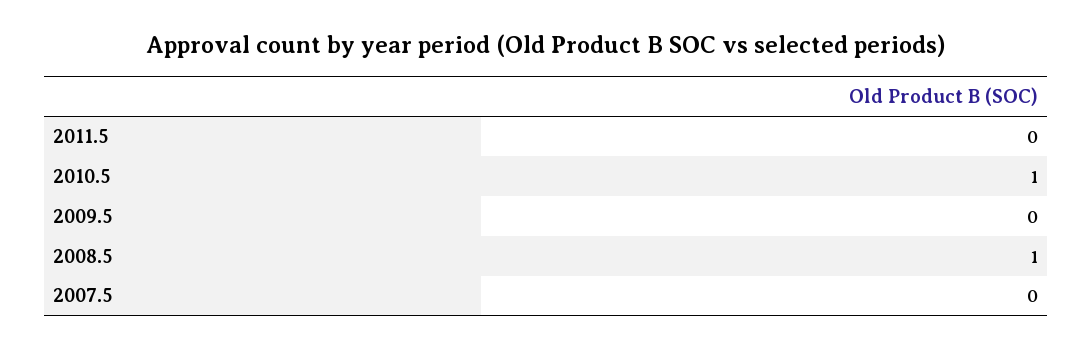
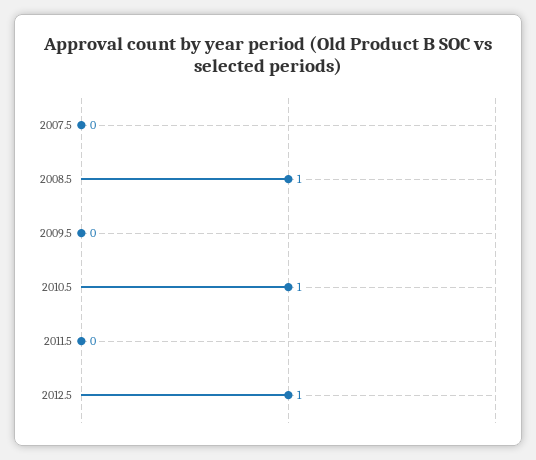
2012.5: none -> 1

